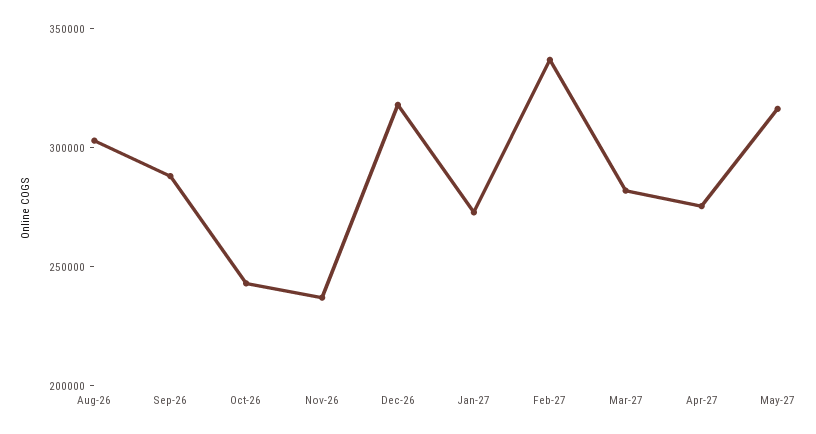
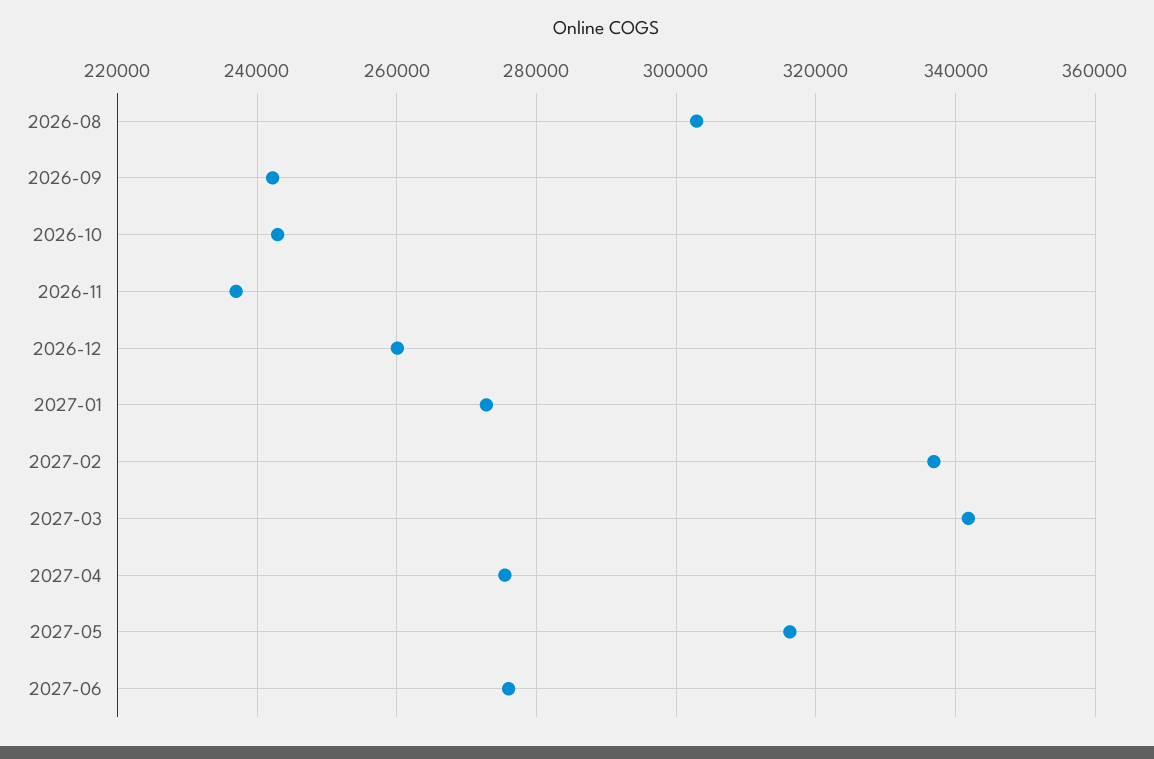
Sep-26: 290000 -> 242000
Dec-26: 320000 -> 260000
Mar-27: 280000 -> 342000
2027-06: none -> 276000

